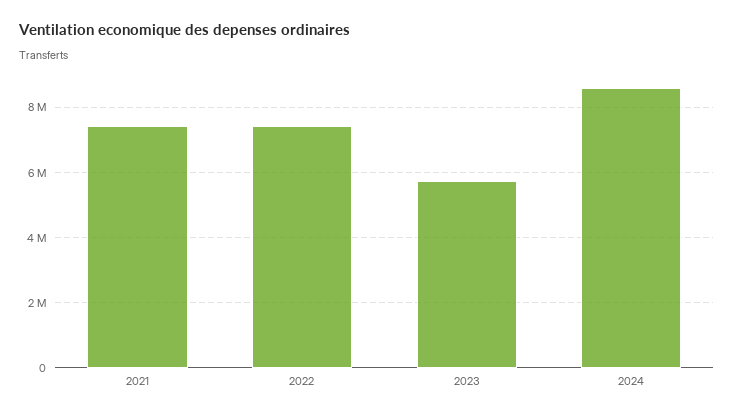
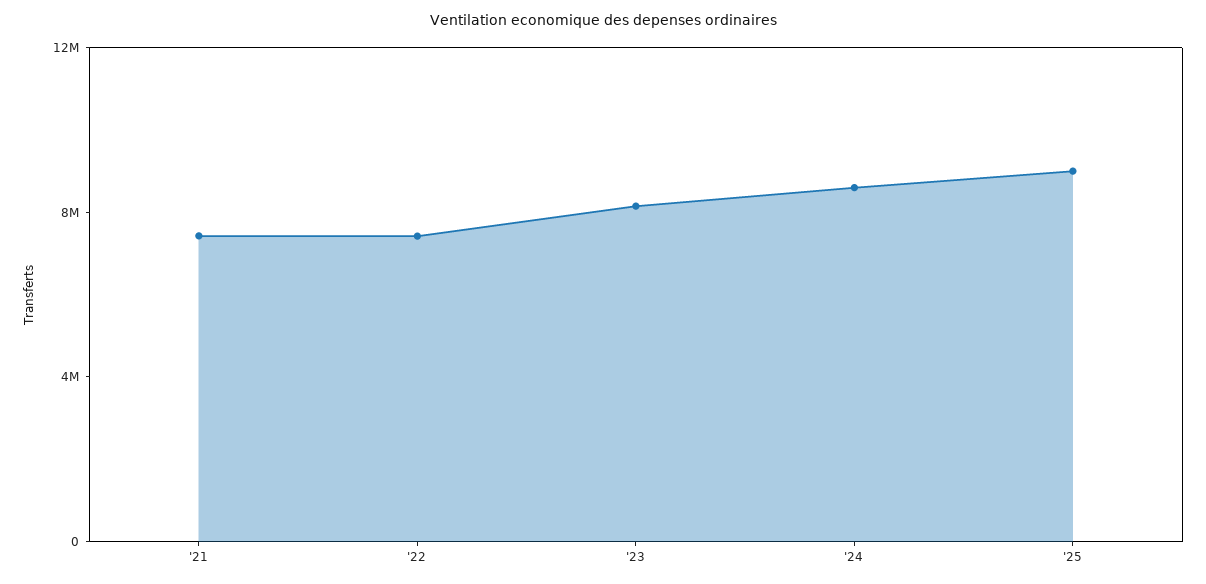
2023: 5800000 -> 8000000
'25: none -> 9000000

